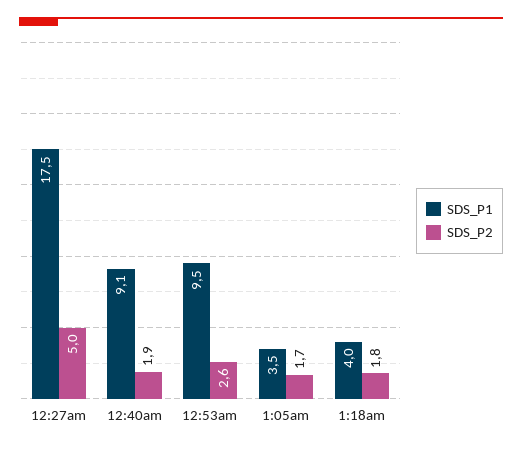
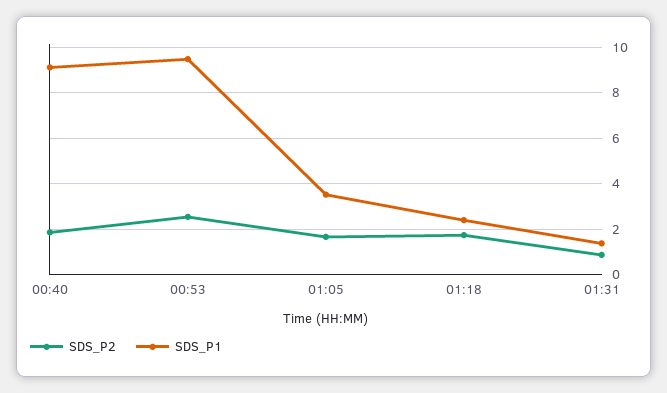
SDS_P1, 12:27am: 17.5 -> none
SDS_P2, 12:27am: 5 -> none
SDS_P1, 1:18am: 4 -> 2.5
SDS_P2, 01:31: none -> 1
SDS_P1, 01:31: none -> 1.5

